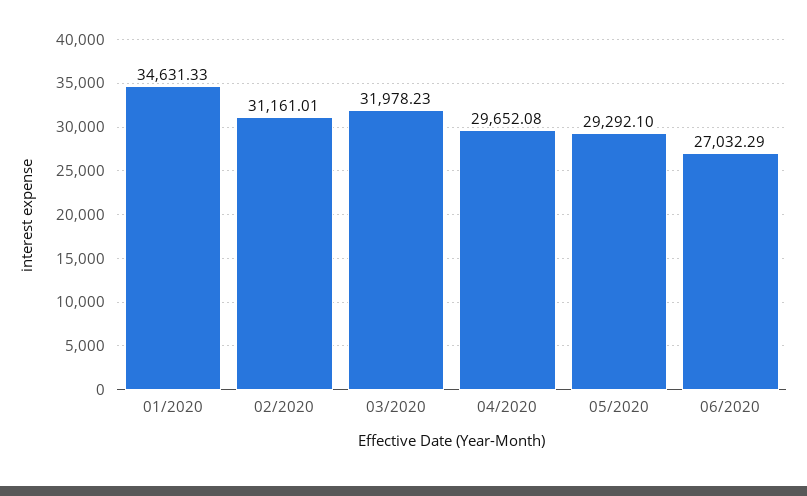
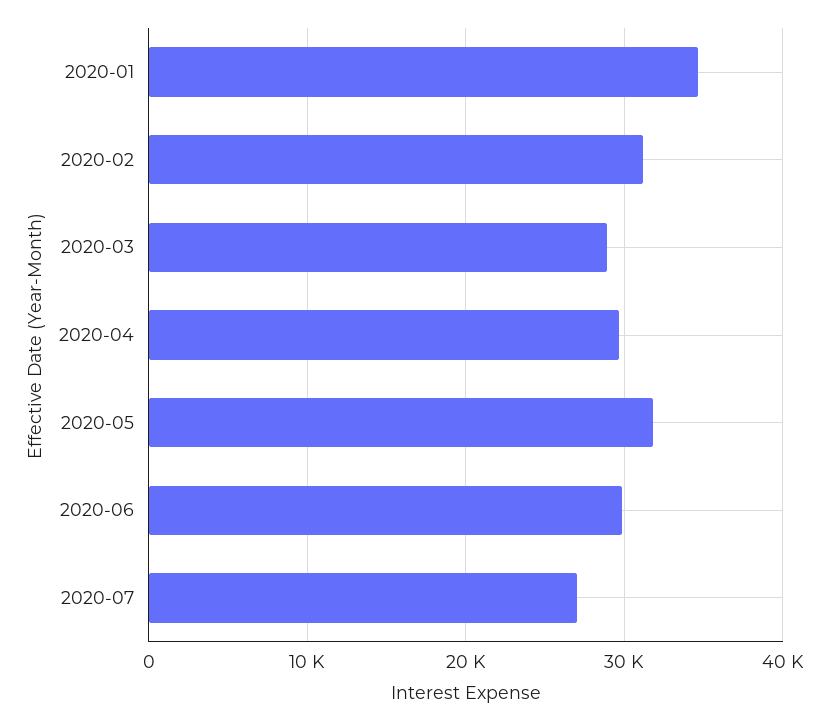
03/2020: 31978.23 -> 29000
05/2020: 29292.1 -> 32000
06/2020: 27032.29 -> 30000
2020-07: none -> 27000

